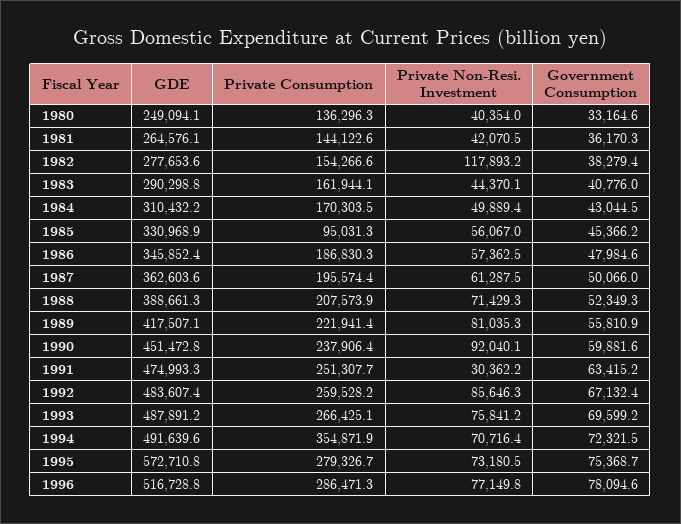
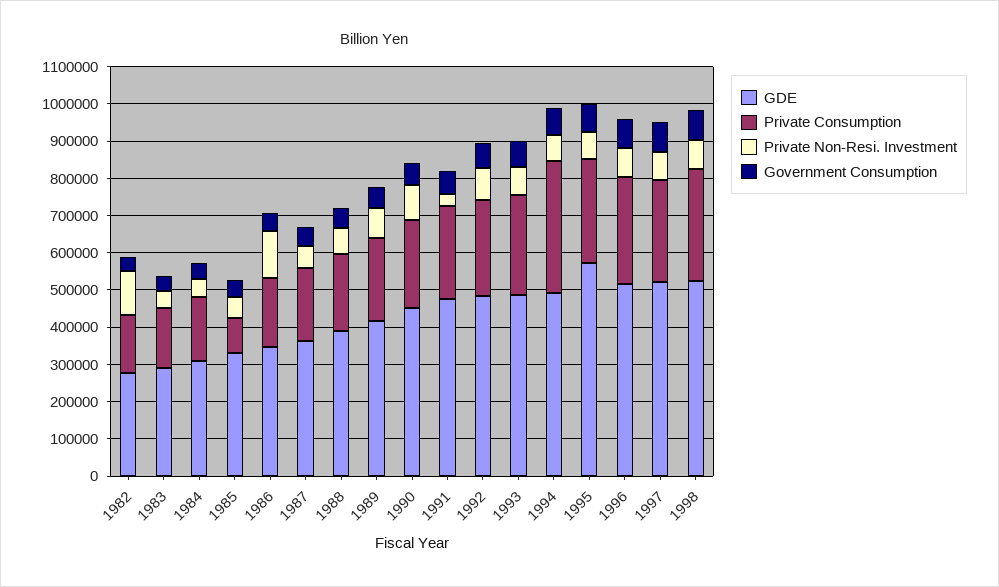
GDE, 1980: 249094.1 -> none
Private Consumption, 1980: 136296.3 -> none
Private Non-Resi. Investment, 1980: 40354 -> none
Government Consumption, 1980: 33164.6 -> none
GDE, 1981: 264576.1 -> none
Private Consumption, 1981: 144122.6 -> none
Private Non-Resi. Investment, 1981: 42070.5 -> none
Government Consumption, 1981: 36170.3 -> none
Private Non-Resi. Investment, 1986: 57362.5 -> 125000
GDE, 1997: none -> 525000
Private Consumption, 1997: none -> 275000
Private Non-Resi. Investment, 1997: none -> 75000
Government Consumption, 1997: none -> 75000
GDE, 1998: none -> 525000
Private Consumption, 1998: none -> 300000
Private Non-Resi. Investment, 1998: none -> 75000
Government Consumption, 1998: none -> 75000

